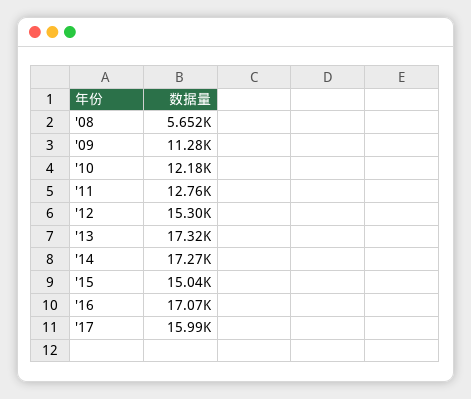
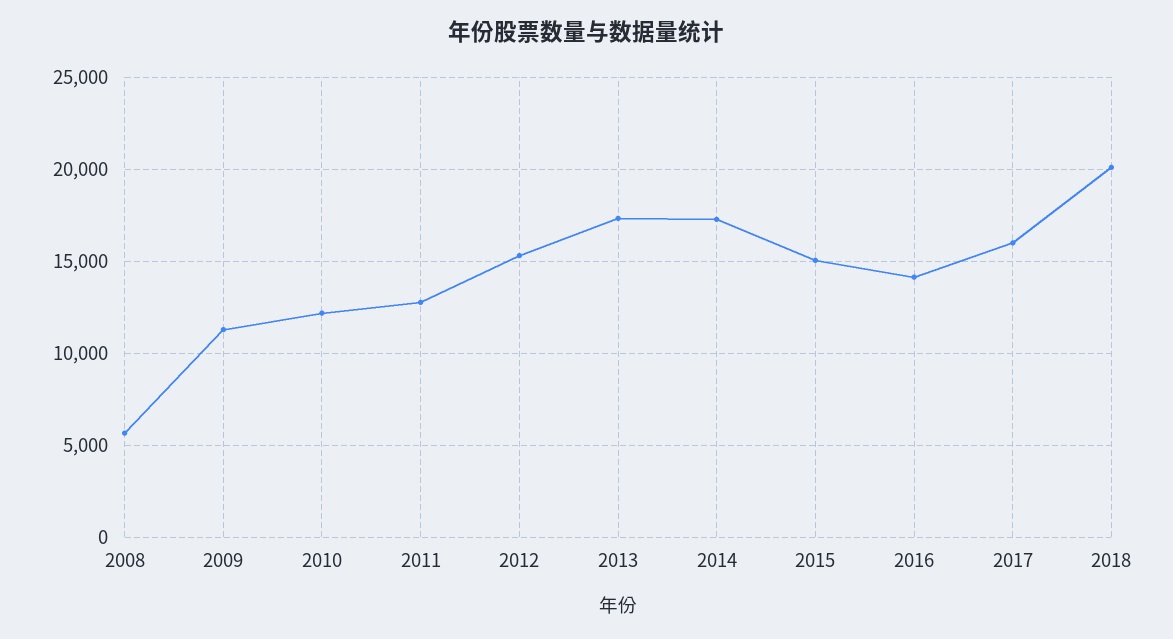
'16: 17070 -> 14000
2018: none -> 20000

